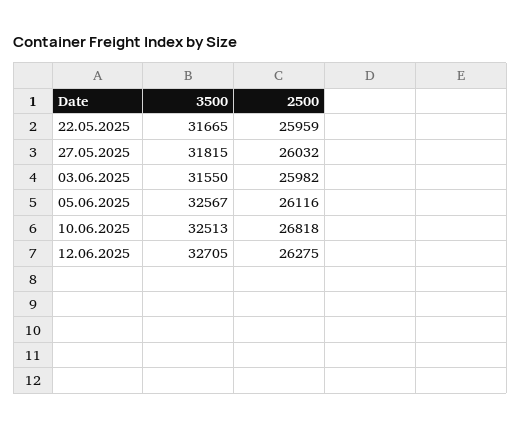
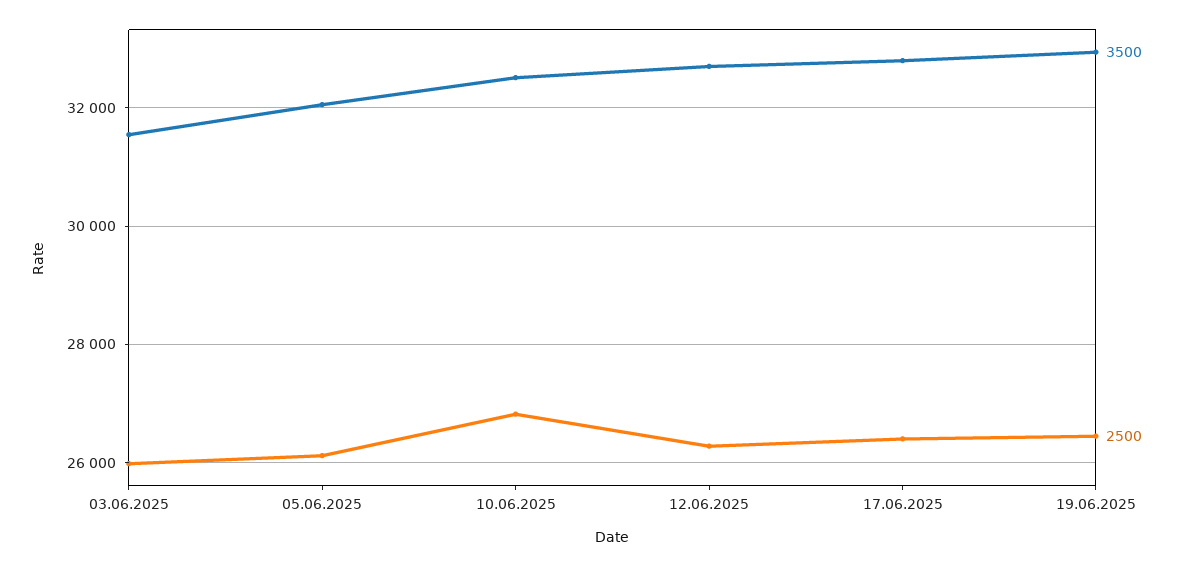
3500, 22.05.2025: 31665 -> none
2500, 22.05.2025: 25959 -> none
3500, 27.05.2025: 31815 -> none
2500, 27.05.2025: 26032 -> none
3500, 05.06.2025: 32567 -> 32000
3500, 17.06.2025: none -> 32800
2500, 17.06.2025: none -> 26400
3500, 19.06.2025: none -> 33000
2500, 19.06.2025: none -> 26400

